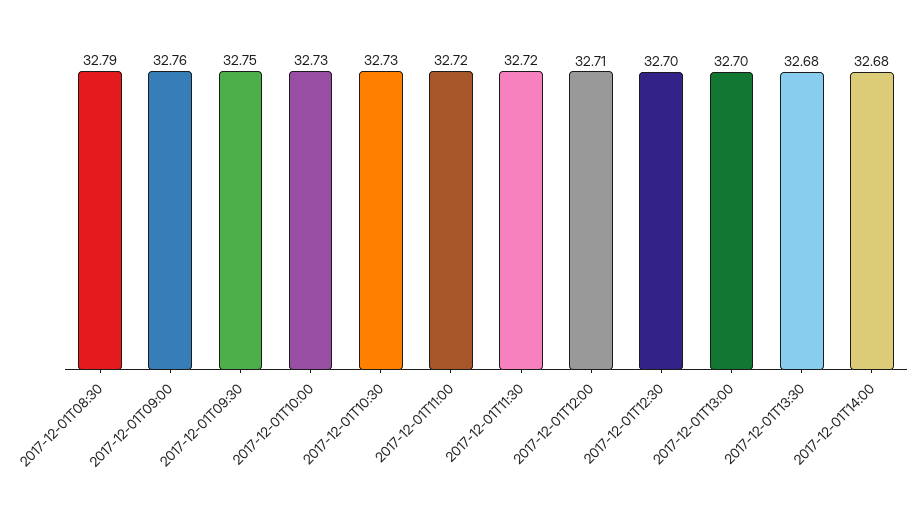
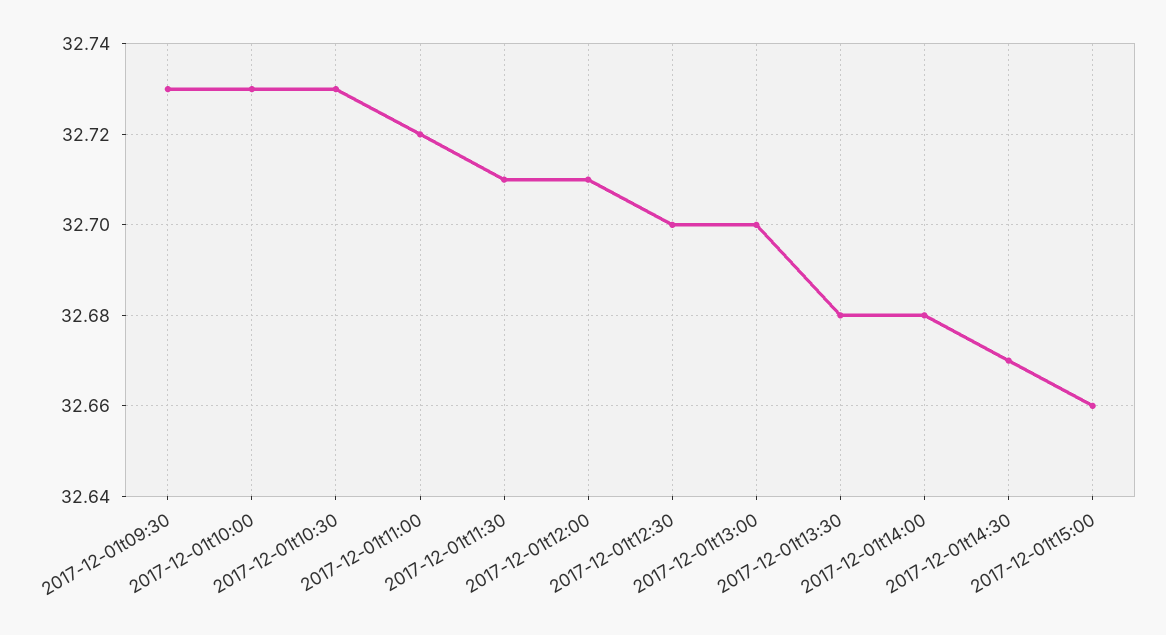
2017-12-01T08:30: 32.79 -> none
2017-12-01T09:00: 32.76 -> none
2017-12-01T09:30: 32.75 -> 32.73
2017-12-01T11:30: 32.72 -> 32.71
2017-12-01t14:30: none -> 32.67
2017-12-01t15:00: none -> 32.66

